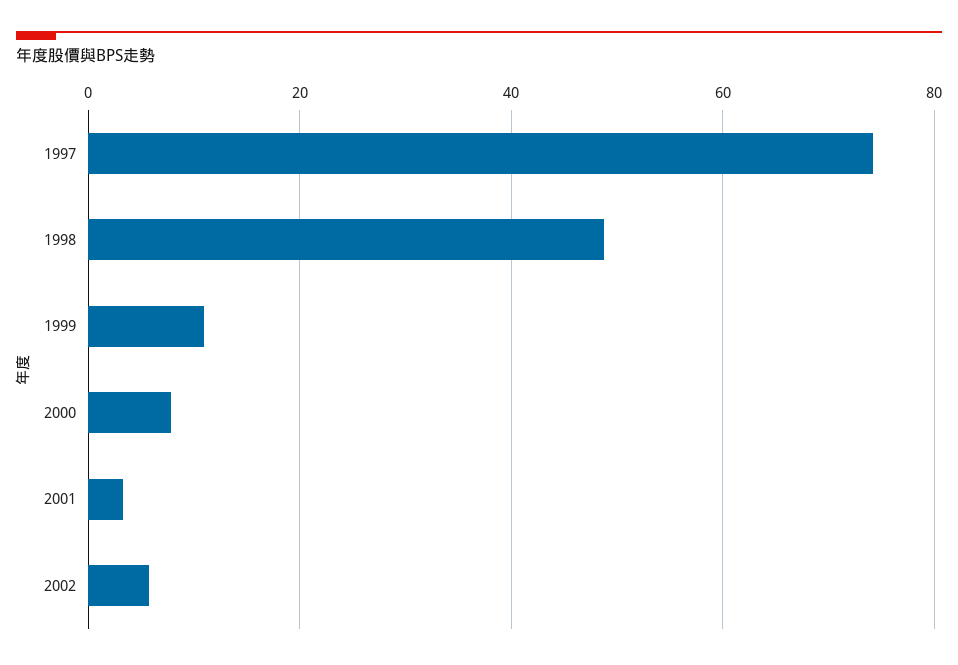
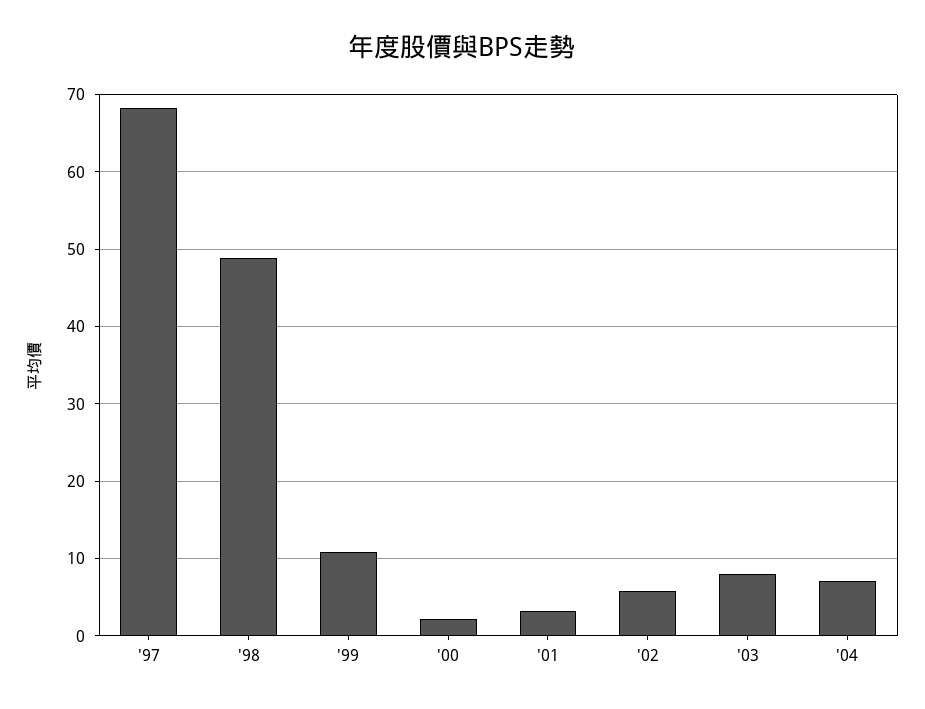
1997: 74 -> 68
2000: 8 -> 2
'03: none -> 8
'04: none -> 7

